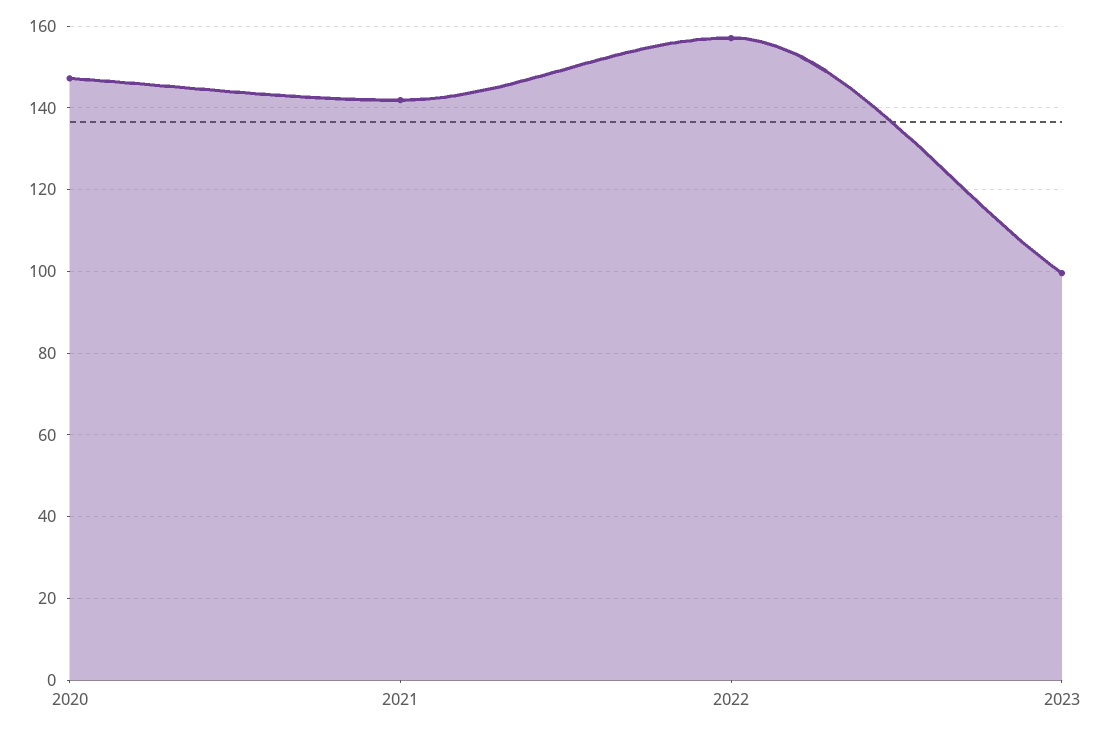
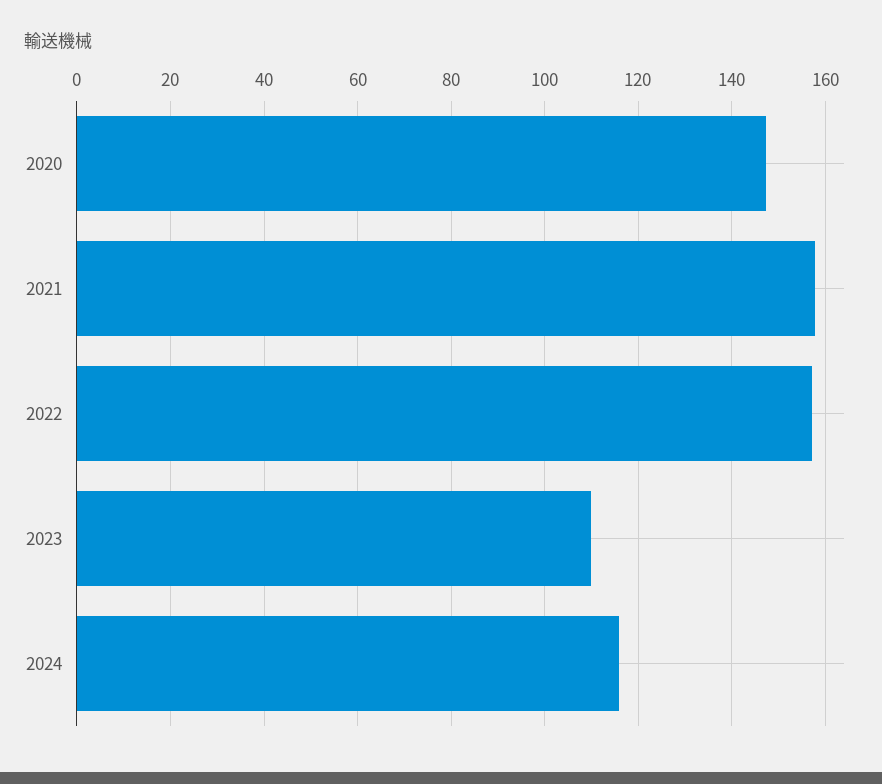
2021: 142 -> 158
2023: 100 -> 110
2024: none -> 116

